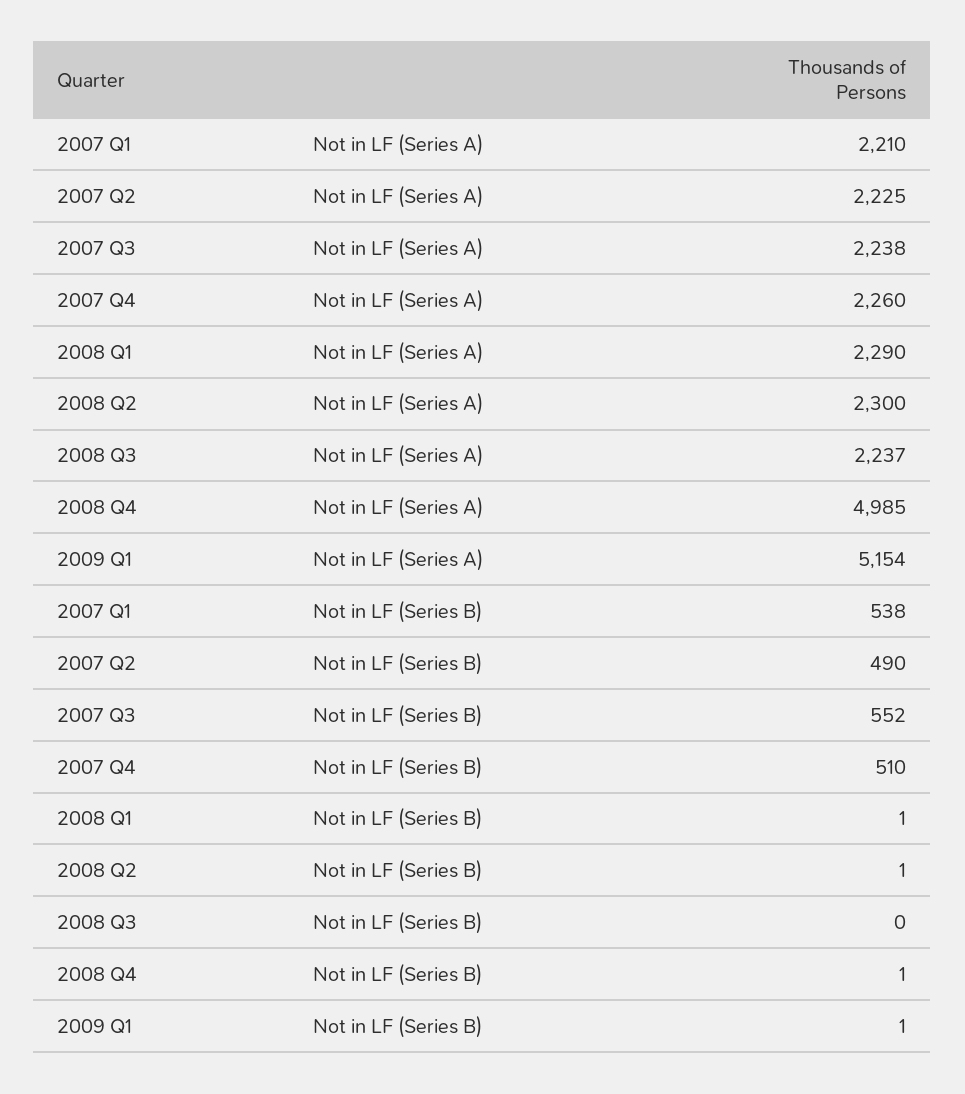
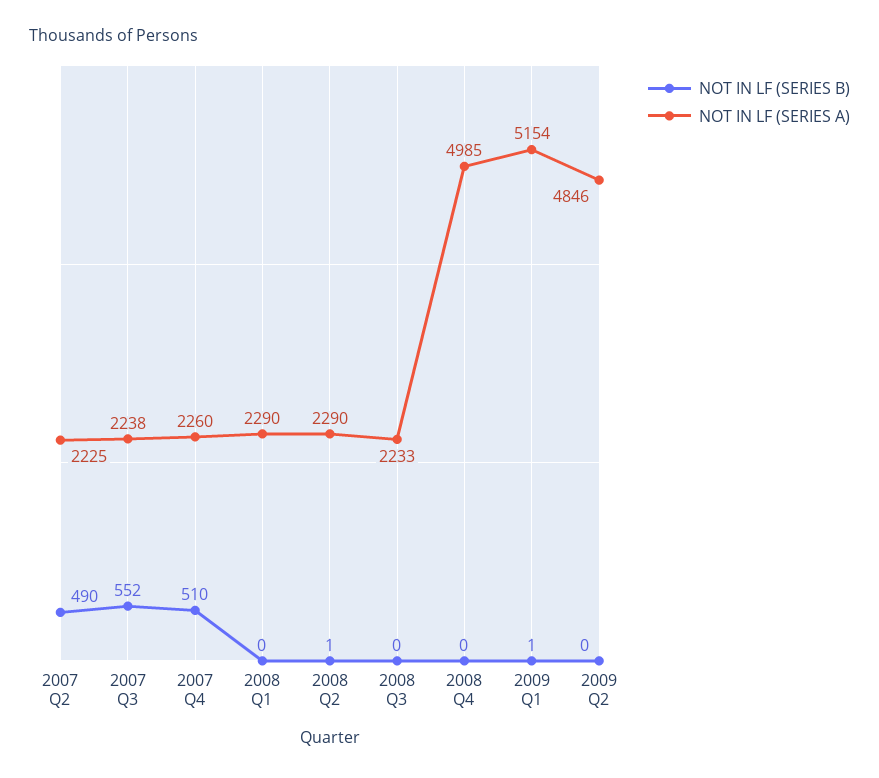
Not in LF (Series A), 2007 Q1: 2210 -> none
Not in LF (Series A), 2008 Q2: 2300 -> 2290
Not in LF (Series A), 2008 Q3: 2237 -> 2233
Not in LF (Series B), 2007 Q1: 538 -> none
Not in LF (Series B), 2008 Q1: 1 -> 0
Not in LF (Series B), 2008 Q4: 1 -> 0
Not in LF (Series B), 2009 Q2: none -> 0
Not in LF (Series A), 2009 Q2: none -> 4846

